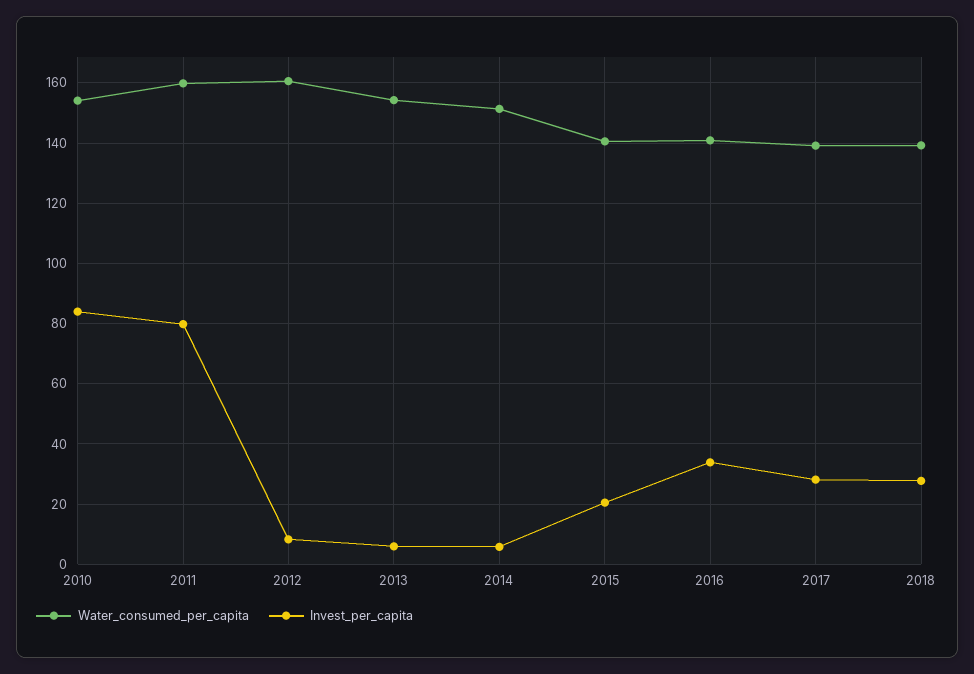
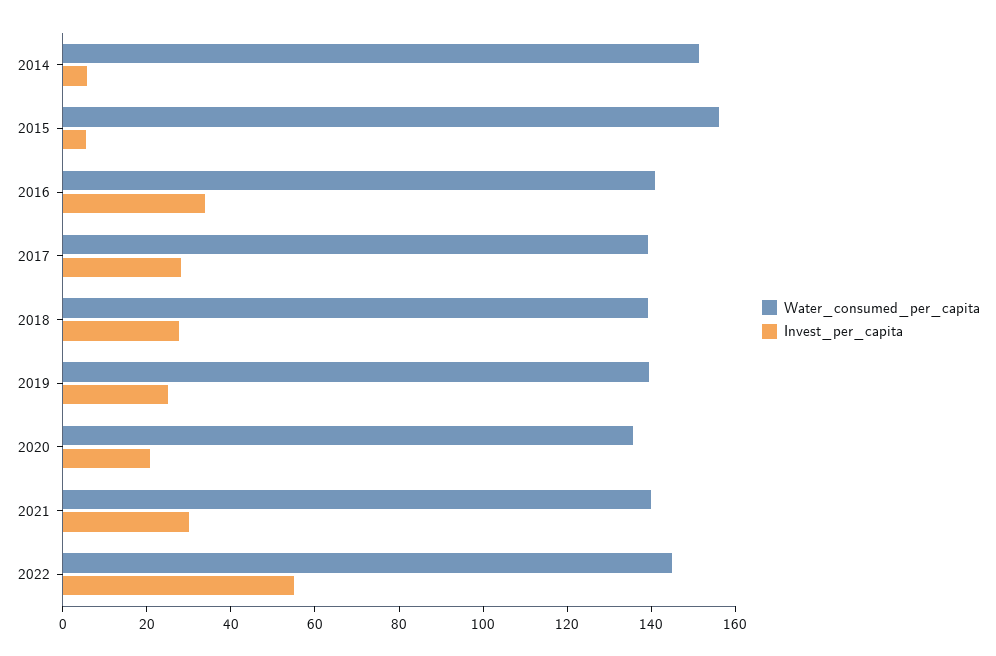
Water_consumed_per_capita, 2010: 154 -> none
Invest_per_capita, 2010: 84 -> none
Water_consumed_per_capita, 2011: 160 -> none
Invest_per_capita, 2011: 80 -> none
Water_consumed_per_capita, 2012: 160 -> none
Invest_per_capita, 2012: 8 -> none
Water_consumed_per_capita, 2013: 154 -> none
Invest_per_capita, 2013: 6 -> none
Water_consumed_per_capita, 2015: 140 -> 155
Invest_per_capita, 2015: 20 -> 5
Water_consumed_per_capita, 2019: none -> 140
Invest_per_capita, 2019: none -> 25
Water_consumed_per_capita, 2020: none -> 135
Invest_per_capita, 2020: none -> 20
Water_consumed_per_capita, 2021: none -> 140
Invest_per_capita, 2021: none -> 30
Water_consumed_per_capita, 2022: none -> 145
Invest_per_capita, 2022: none -> 55

